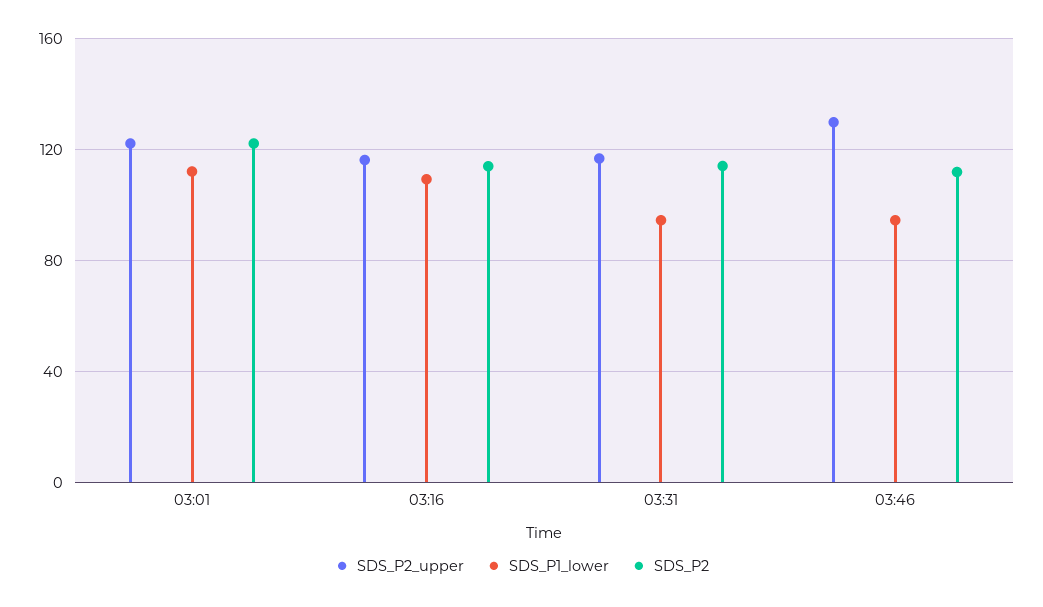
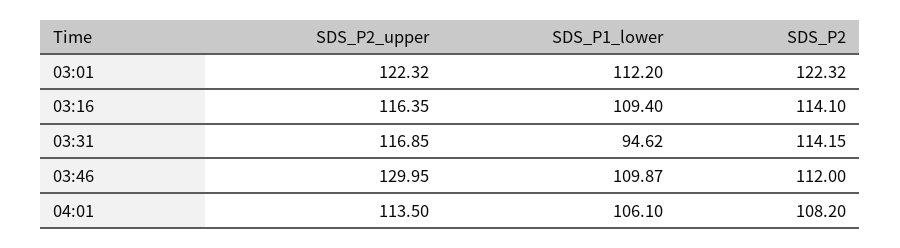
SDS_P1_lower, 03:46: 95 -> 109.87
SDS_P2_upper, 04:01: none -> 113.5
SDS_P1_lower, 04:01: none -> 106.1
SDS_P2, 04:01: none -> 108.2

